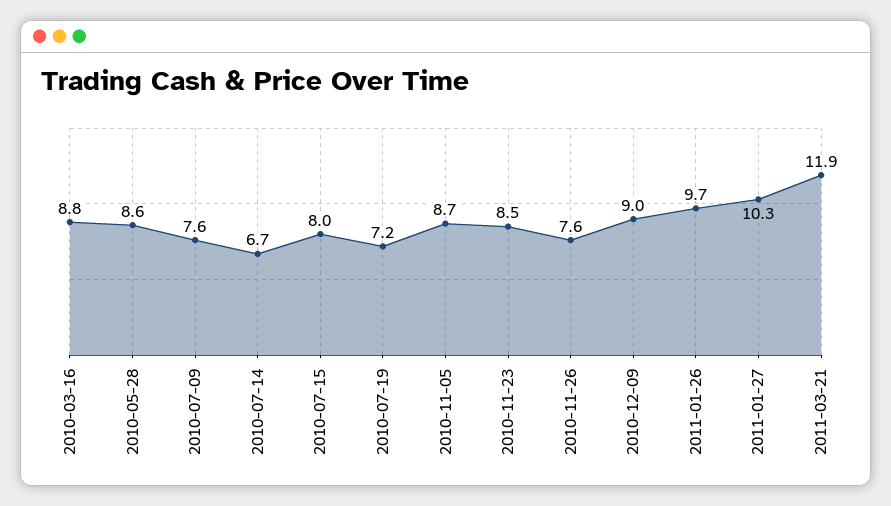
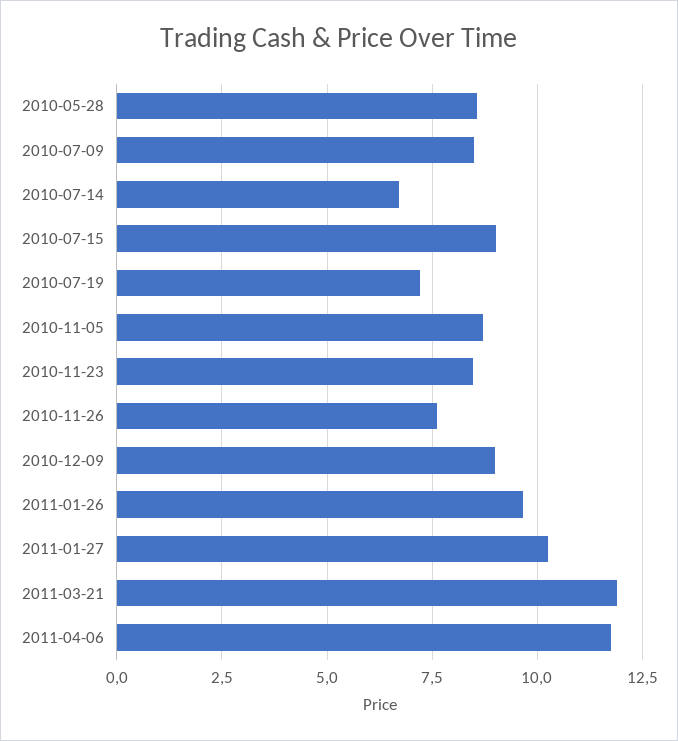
2010-03-16: 8.8 -> none
2010-07-09: 7.6 -> 8.5
2010-07-15: 8 -> 9
2011-04-06: none -> 11.75

